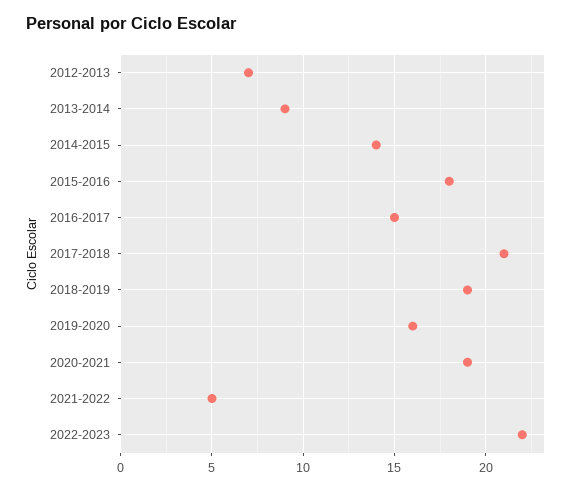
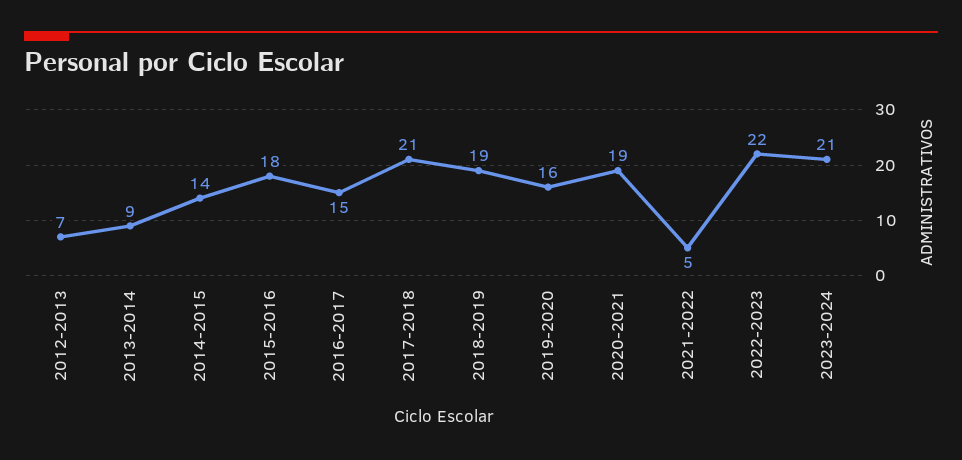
2023-2024: none -> 21

